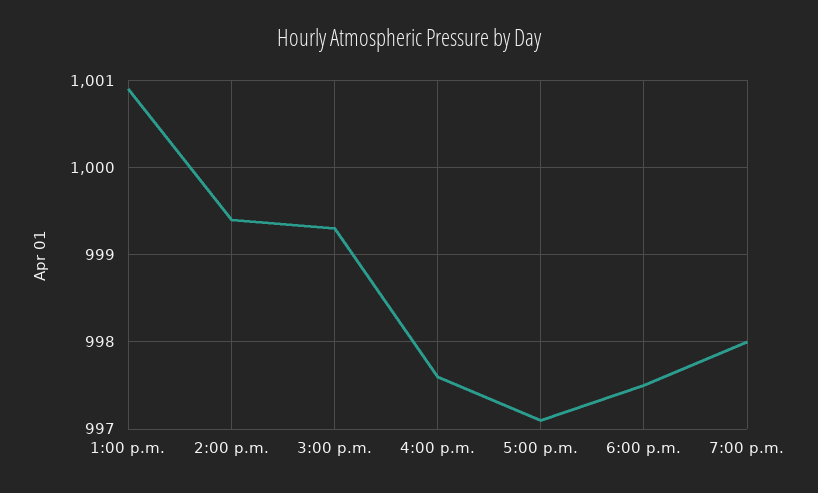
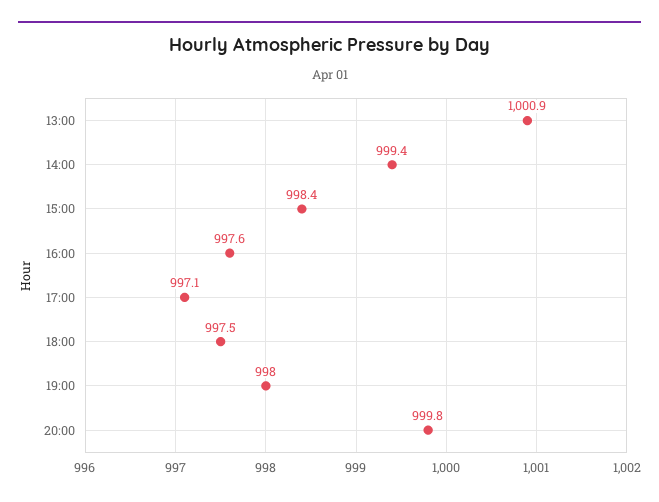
3:00 p.m.: 999.3 -> 998.4
20:00: none -> 999.8

